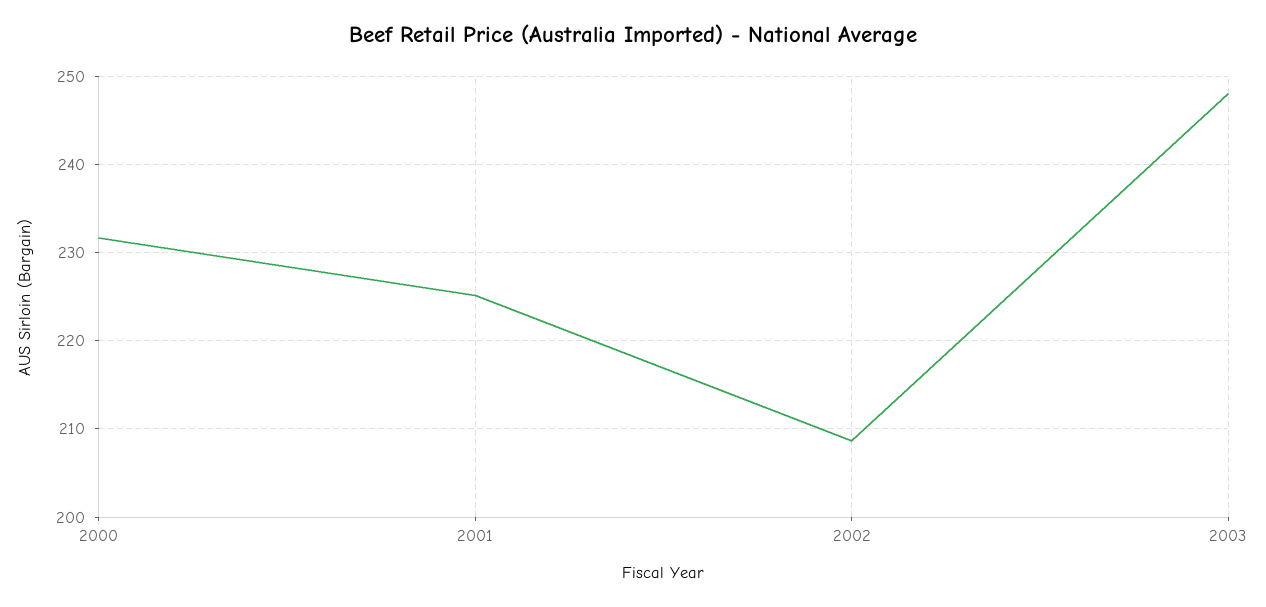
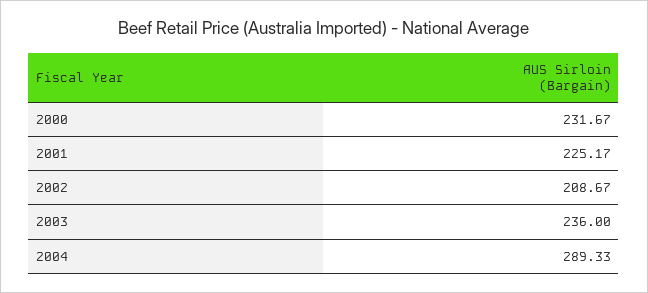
2003: 248 -> 236
2004: none -> 289.33

